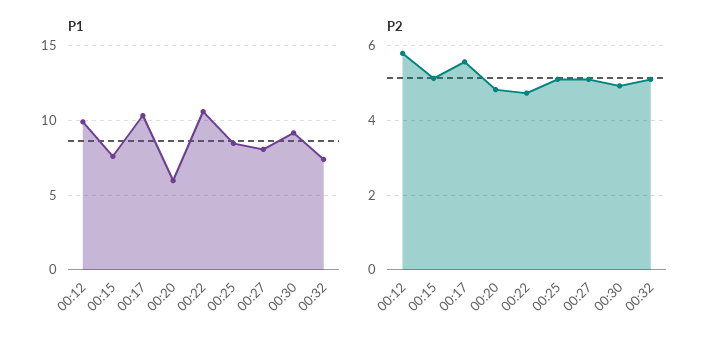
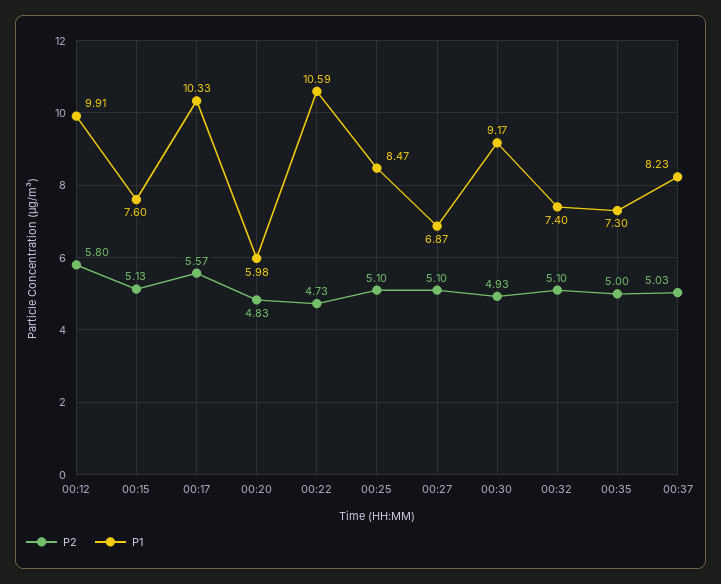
P1, 00:27: 8 -> 6.87
P2, 00:35: none -> 5
P1, 00:35: none -> 7.3
P2, 00:37: none -> 5.03
P1, 00:37: none -> 8.23

